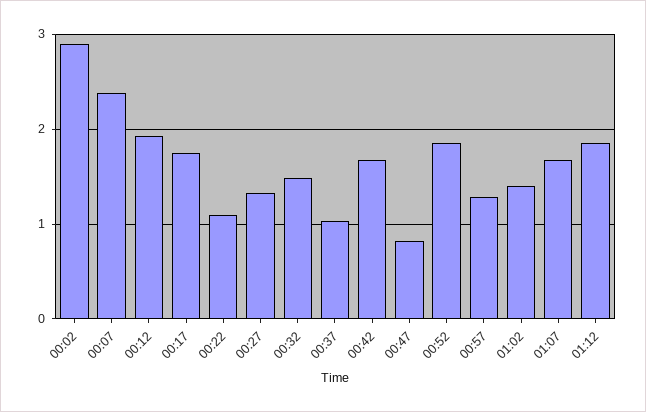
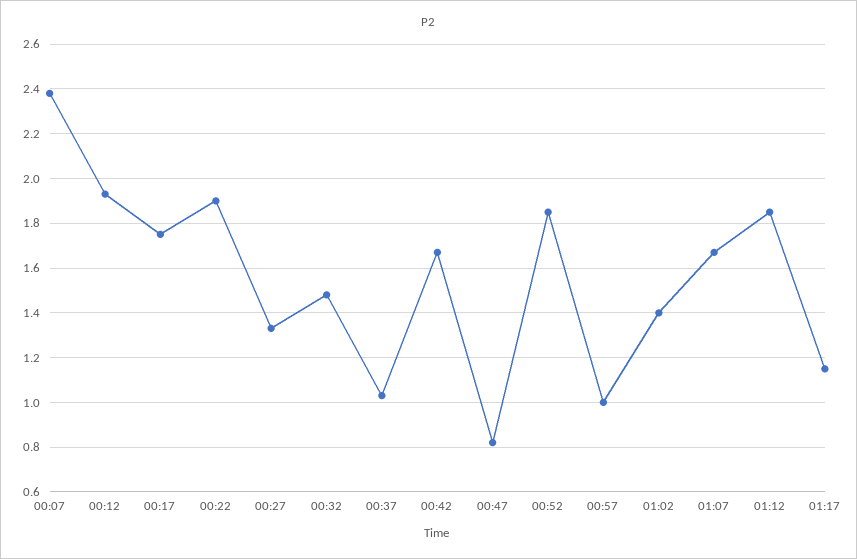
00:02: 2.9 -> none
00:22: 1.1 -> 1.9
00:57: 1.3 -> 1
01:17: none -> 1.15

